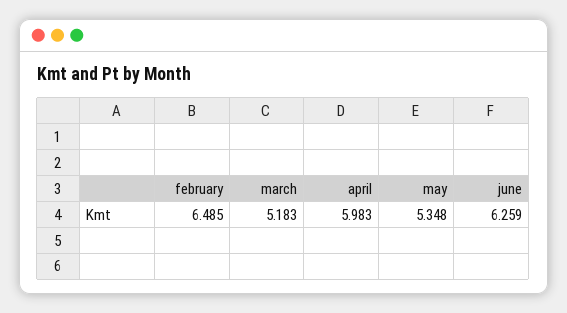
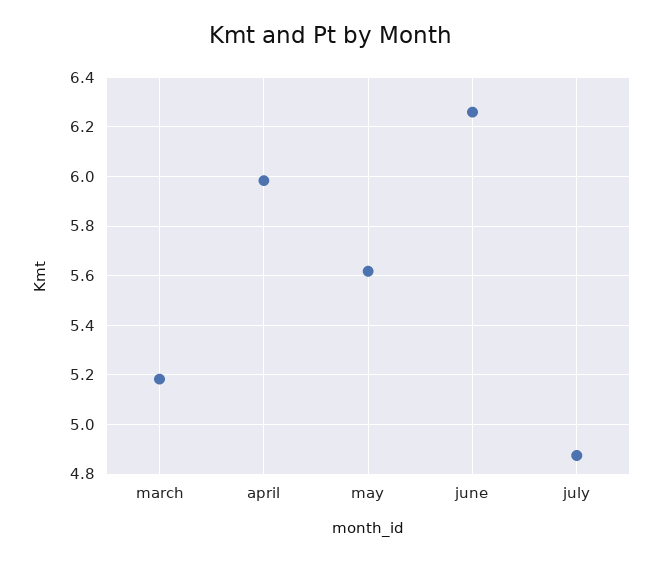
february: 6.485 -> none
may: 5.348 -> 5.625
july: none -> 4.875

